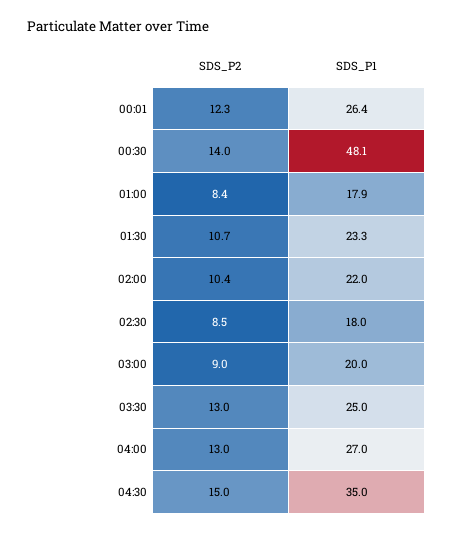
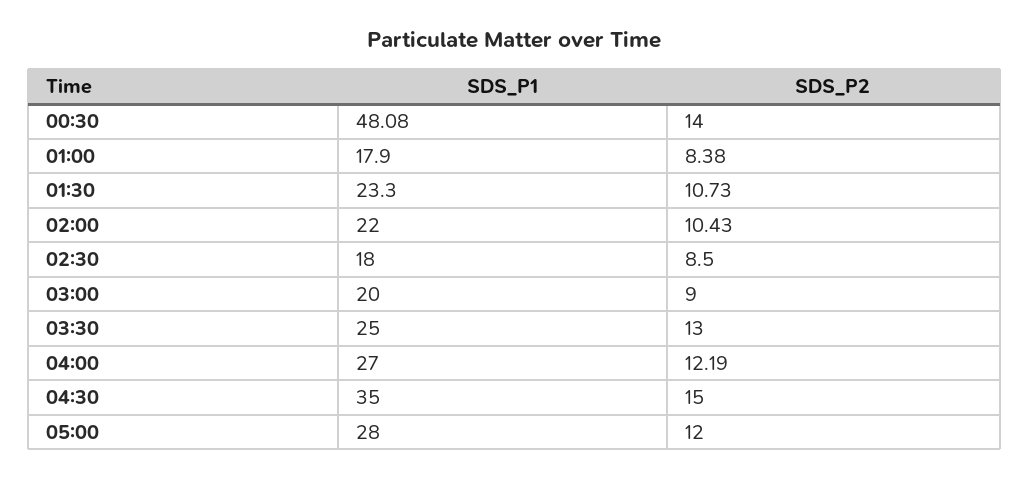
SDS_P2, 00:01: 12.3 -> none
SDS_P1, 00:01: 26.4 -> none
SDS_P2, 04:00: 13 -> 12.19
SDS_P1, 05:00: none -> 28
SDS_P2, 05:00: none -> 12

